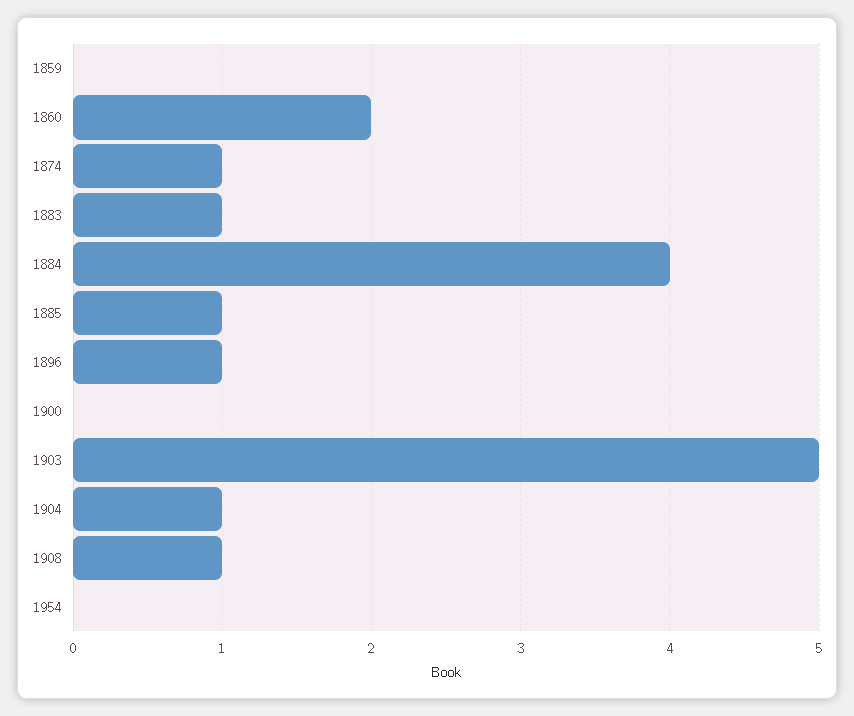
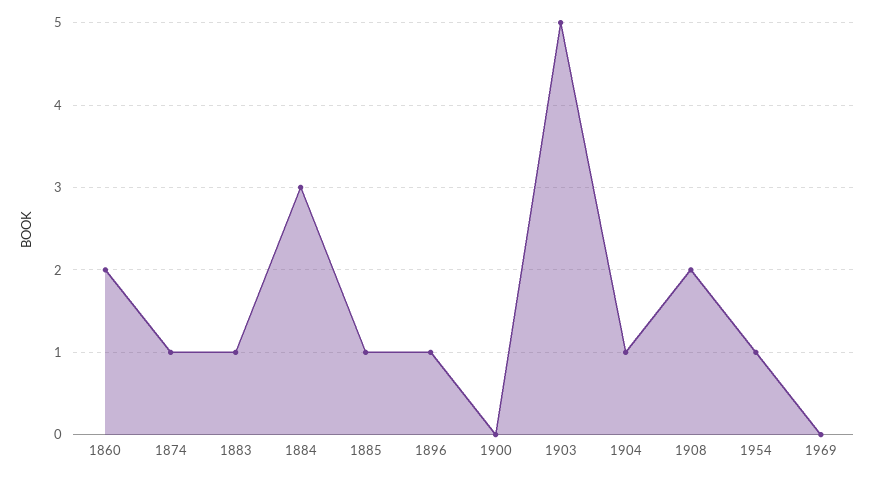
1859: 0 -> none
1884: 4 -> 3
1908: 1 -> 2
1954: 0 -> 1
1969: none -> 0

